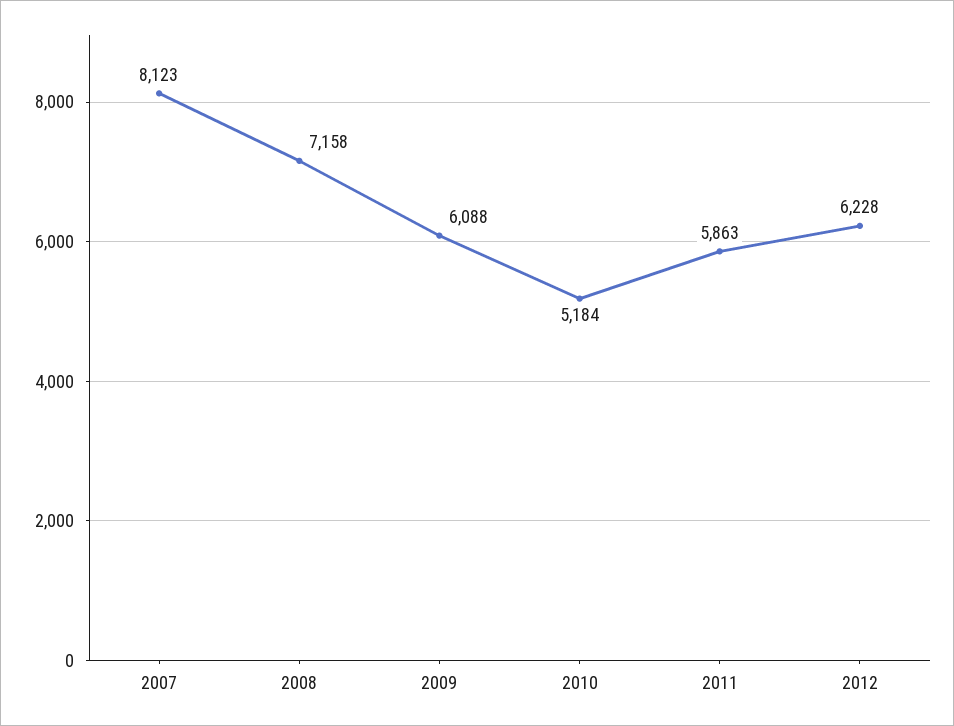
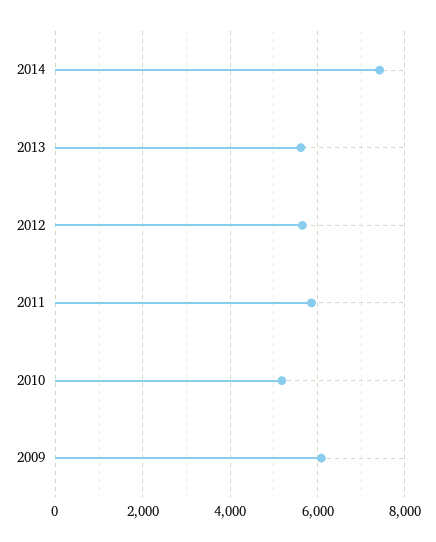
2007: 8123 -> none
2008: 7158 -> none
2012: 6228 -> 5600
2014: none -> 7400
2013: none -> 5600

